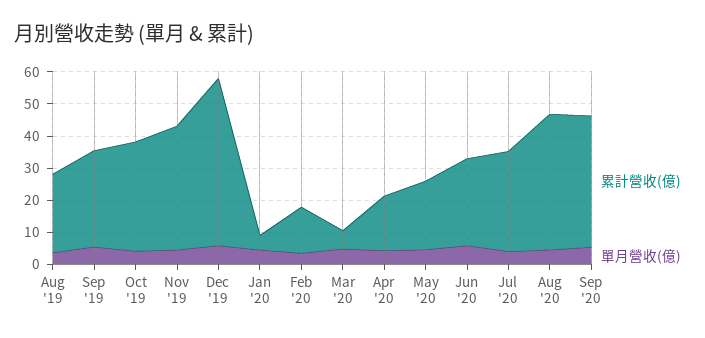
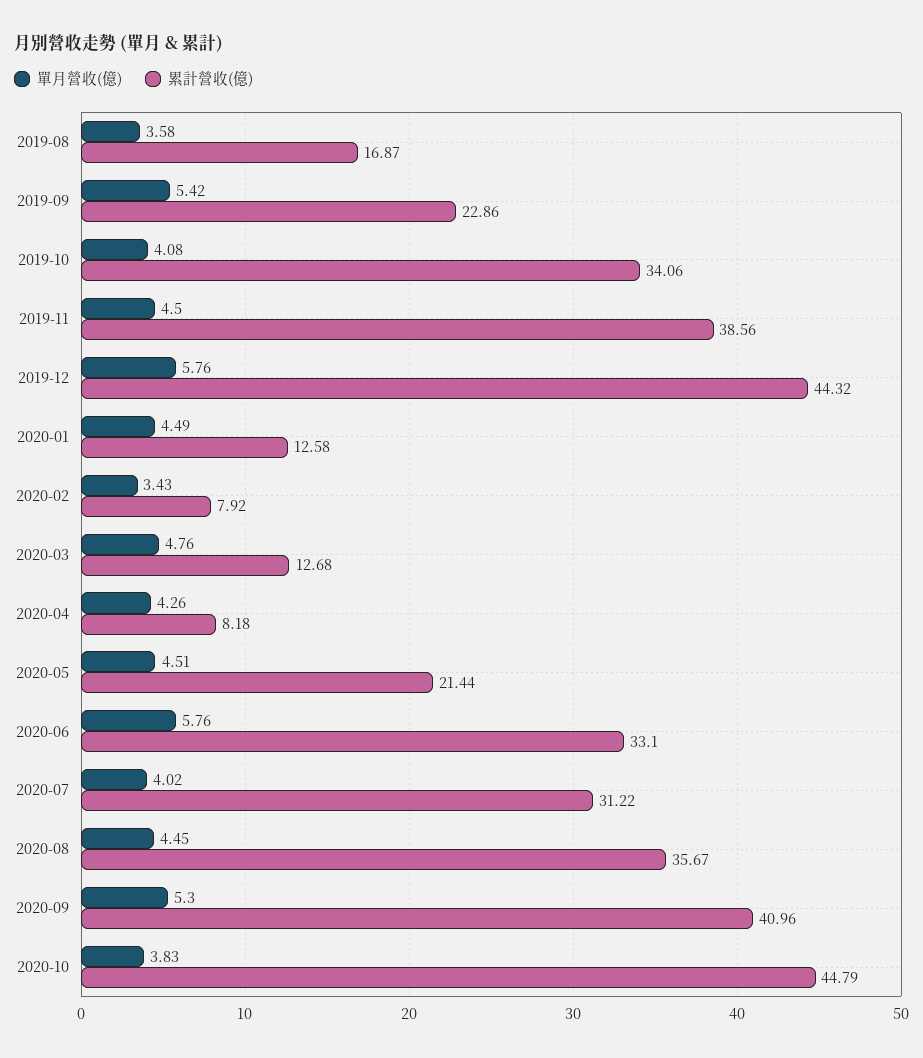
累計營收(億), Aug '19: 25 -> 16.87
累計營收(億), Sep '19: 30 -> 22.86
累計營收(億), Dec '19: 52.5 -> 44.32
累計營收(億), Jan '20: 5 -> 12.58
累計營收(億), Feb '20: 15 -> 7.92
累計營收(億), Mar '20: 5 -> 12.68
累計營收(億), Apr '20: 17.5 -> 8.18
累計營收(億), Jun '20: 27.5 -> 33.1
累計營收(億), Aug '20: 42.5 -> 35.67
單月營收(億), 2020-10: none -> 3.83
累計營收(億), 2020-10: none -> 44.79

